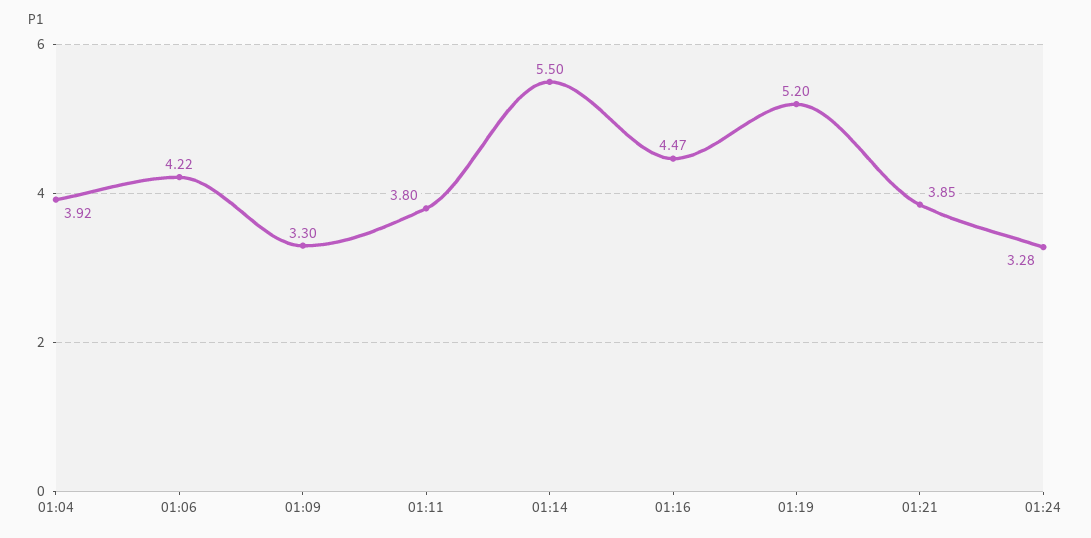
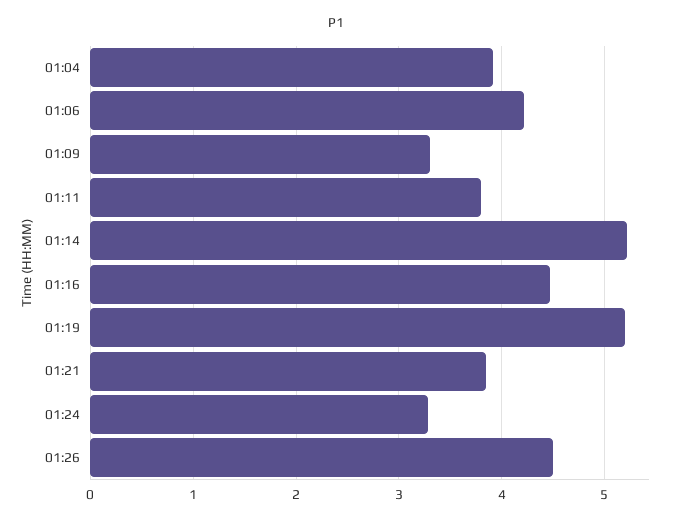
01:14: 5.5 -> 5.2
01:26: none -> 4.5

